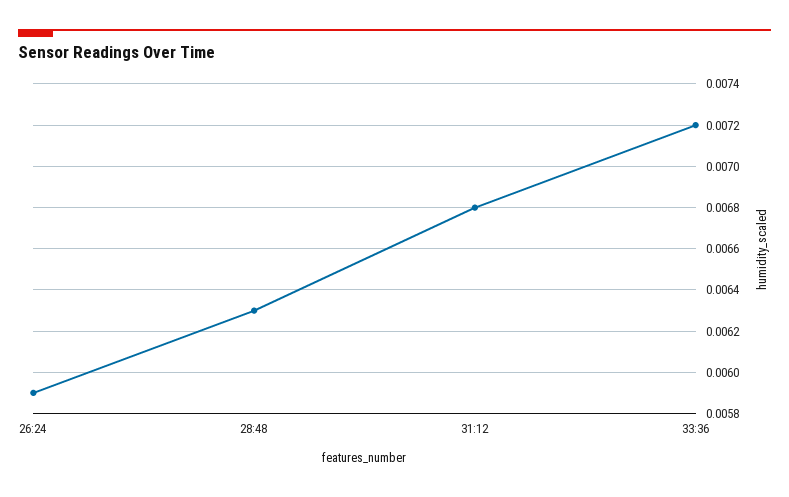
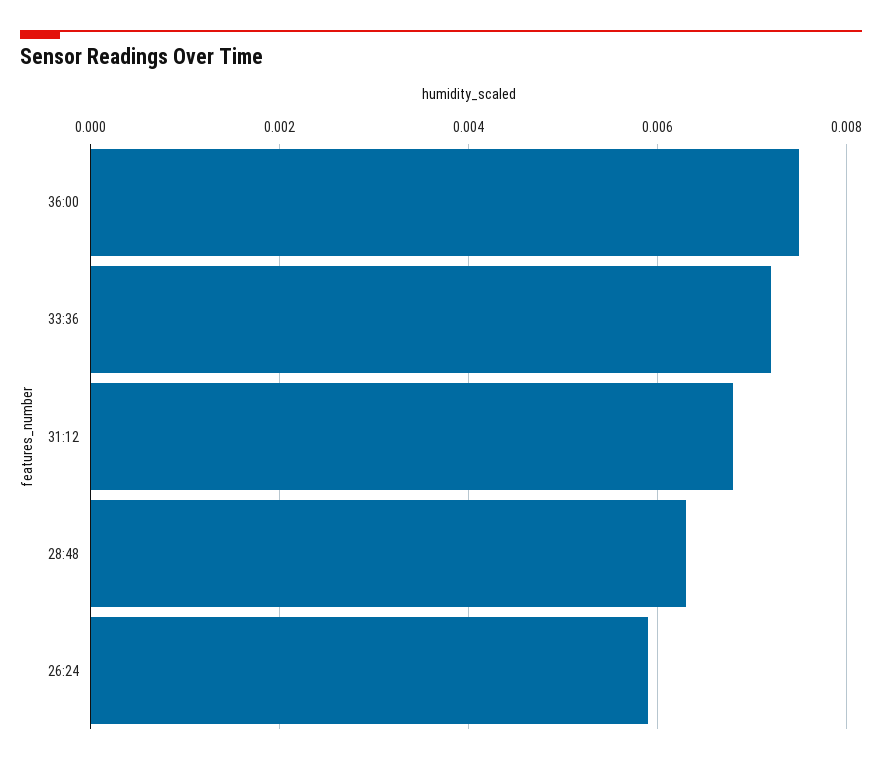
36:00: none -> 0.0075

